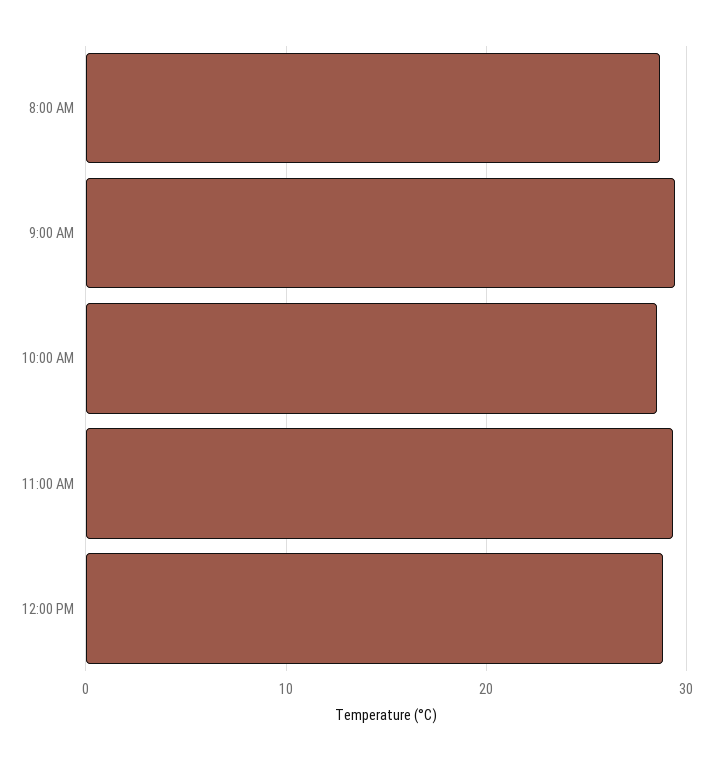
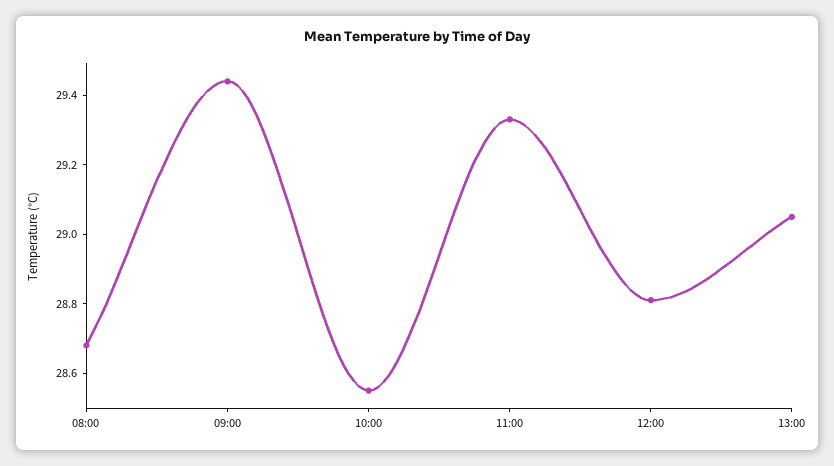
13:00: none -> 29.05

